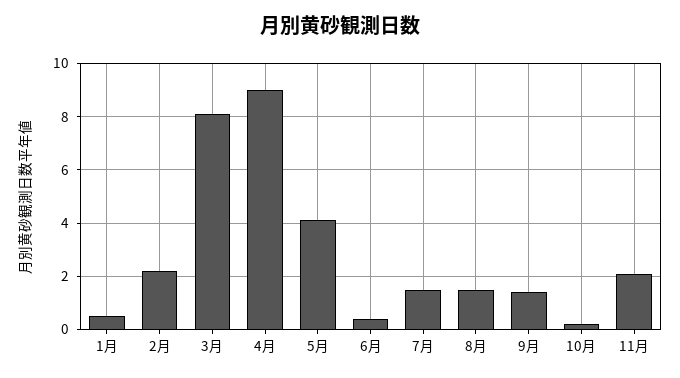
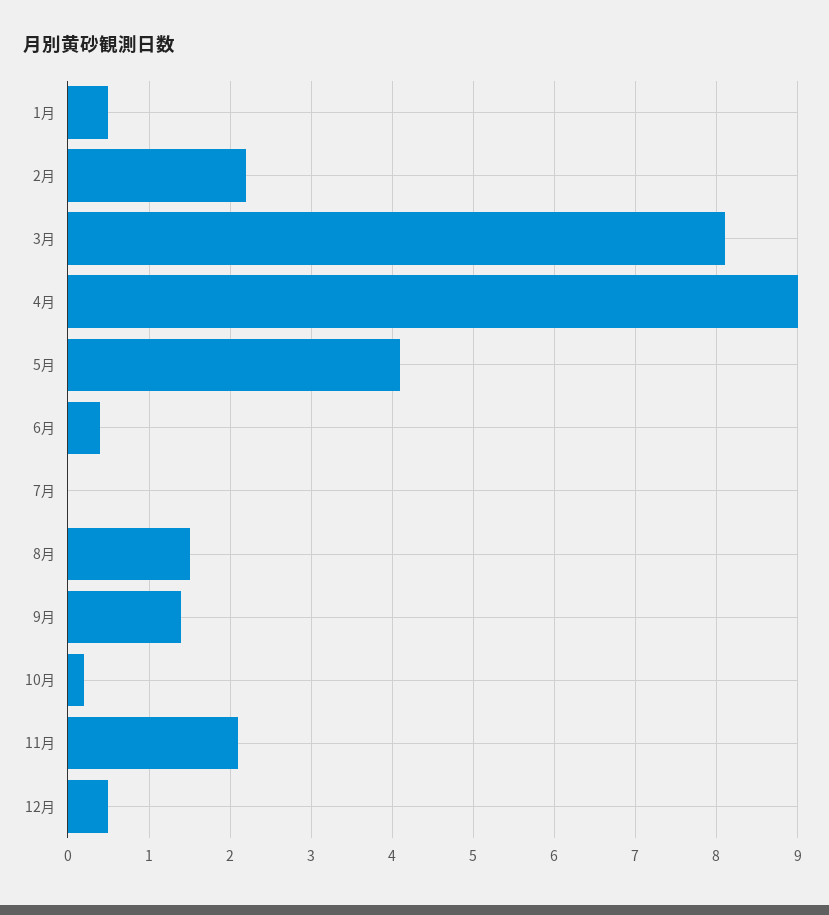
7月: 1.5 -> 0
12月: none -> 0.5

